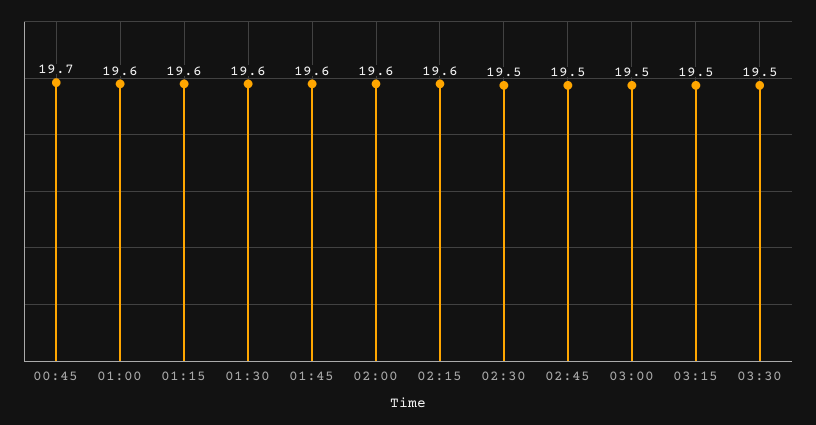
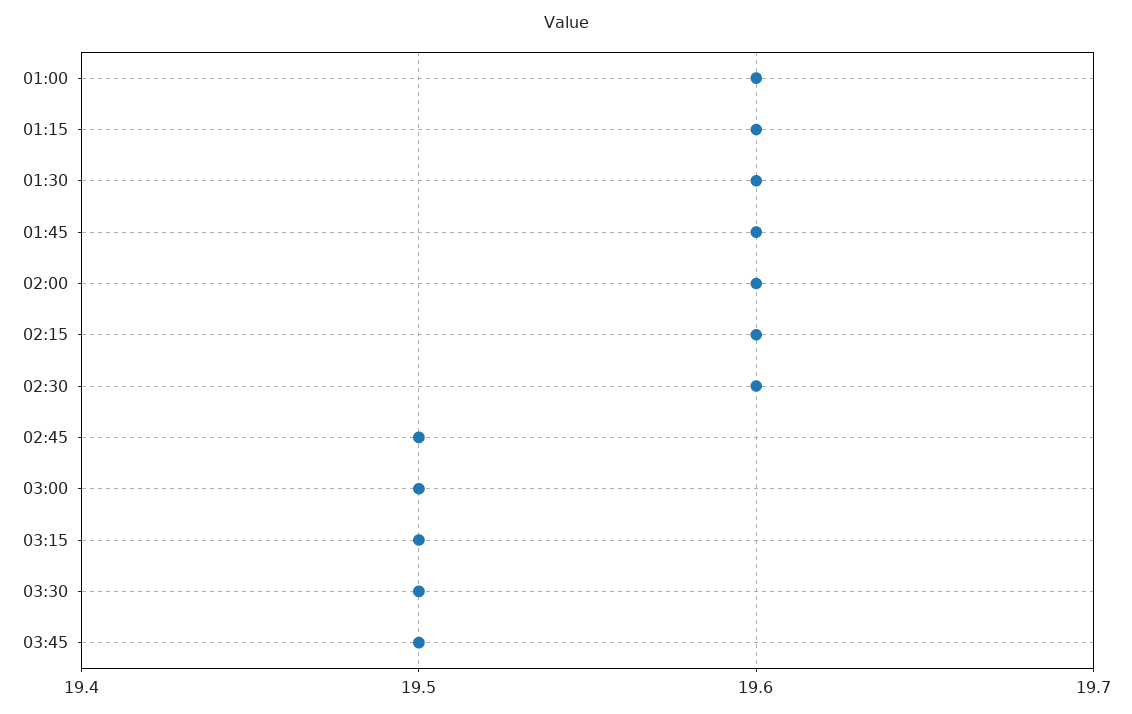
00:45: 19.7 -> none
02:30: 19.5 -> 19.6
03:45: none -> 19.5

